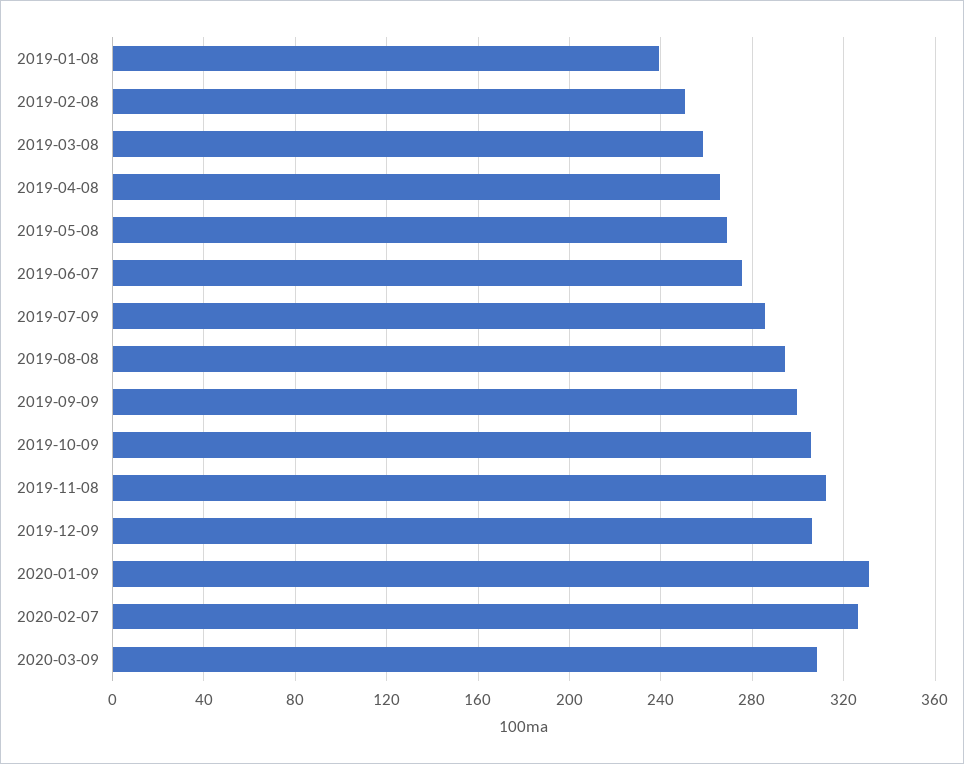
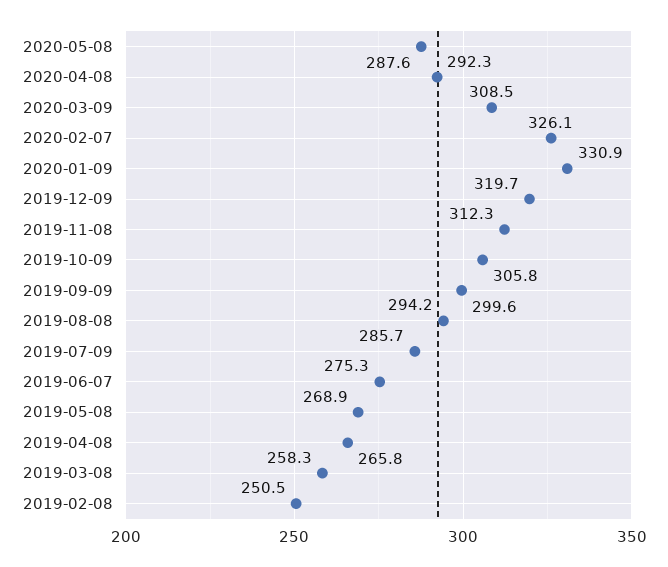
2019-01-08: 240 -> none
2019-12-09: 305 -> 319.7
2020-05-08: none -> 287.6
2020-04-08: none -> 292.3

